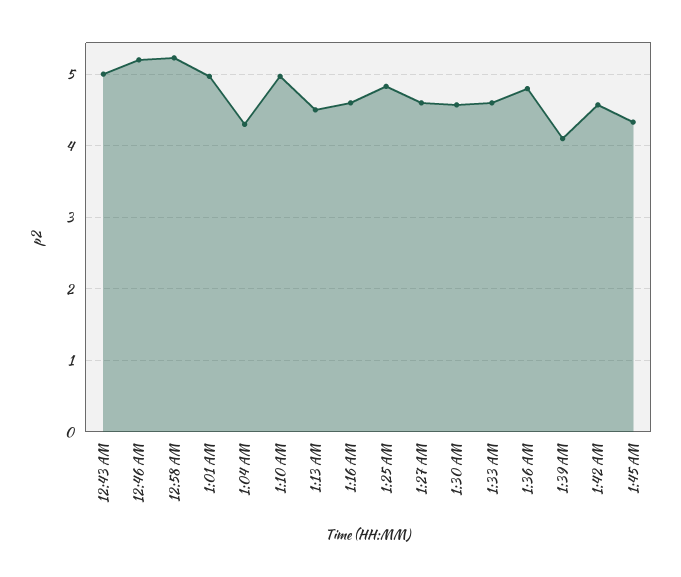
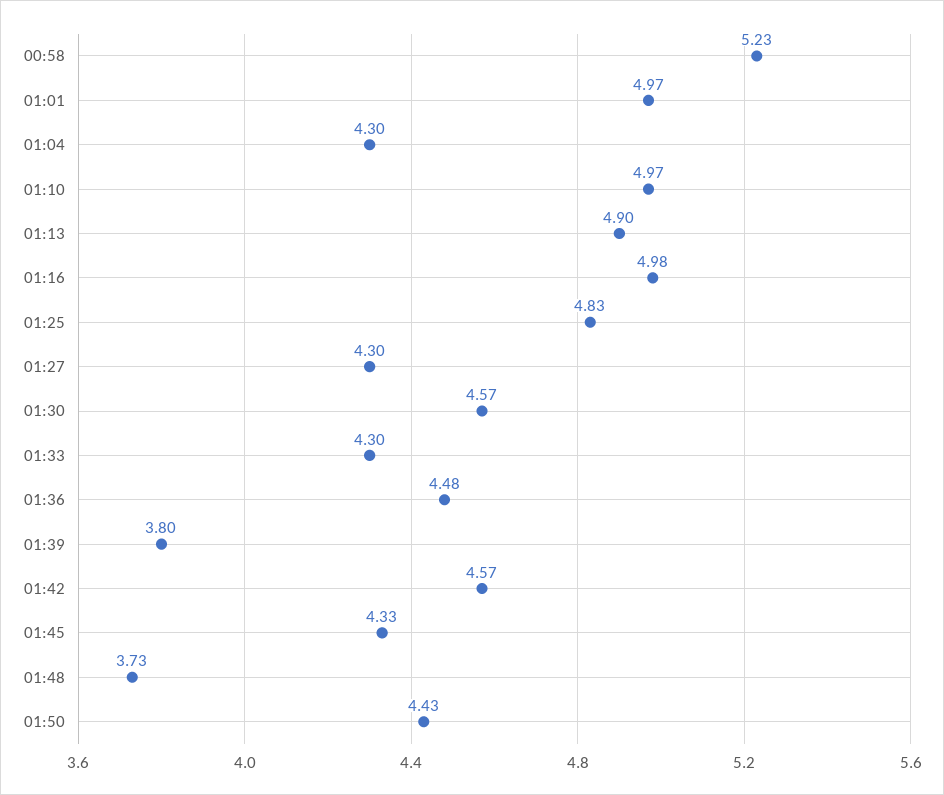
12:43 AM: 5 -> none
12:46 AM: 5.2 -> none
1:13 AM: 4.5 -> 4.9
1:16 AM: 4.6 -> 4.98
1:27 AM: 4.6 -> 4.3
1:33 AM: 4.6 -> 4.3
1:36 AM: 4.8 -> 4.48
1:39 AM: 4.1 -> 3.8
01:48: none -> 3.73
01:50: none -> 4.43

